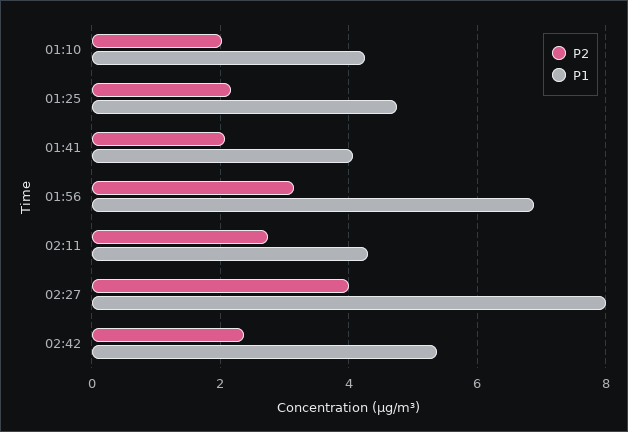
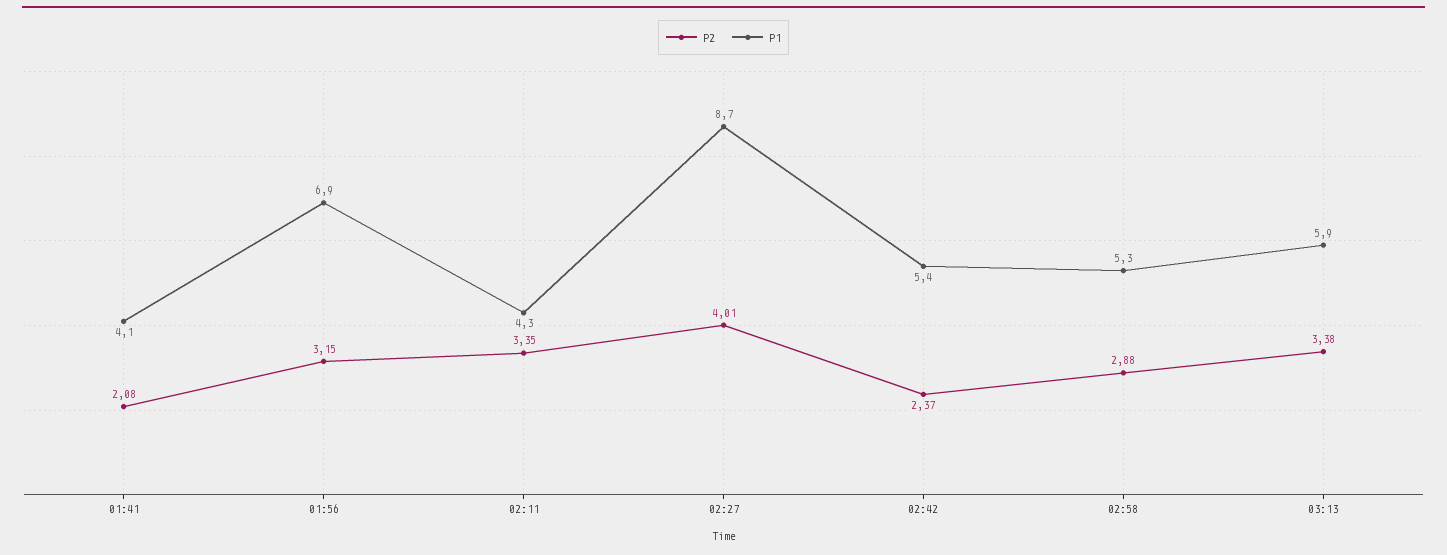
P2, 01:10: 2 -> none
P1, 01:10: 4.2 -> none
P2, 01:25: 2.2 -> none
P1, 01:25: 4.8 -> none
P2, 02:11: 2.8 -> 3.35
P1, 02:27: 8 -> 8.7
P2, 02:58: none -> 2.88
P1, 02:58: none -> 5.3
P2, 03:13: none -> 3.38
P1, 03:13: none -> 5.9

